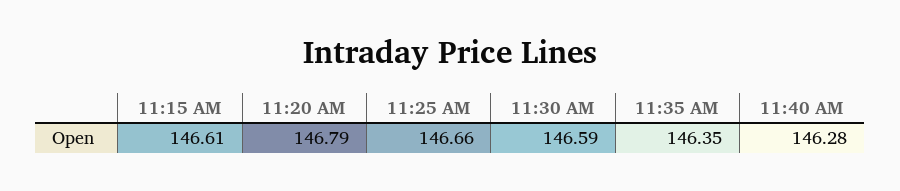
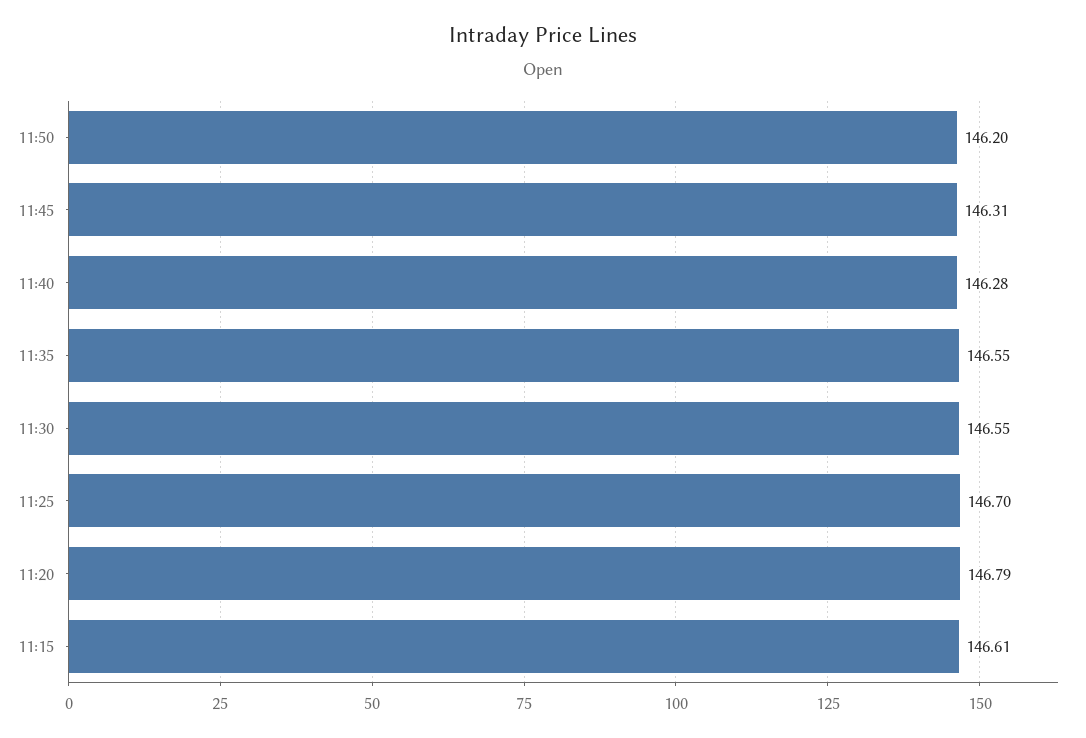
11:25 AM: 146.66 -> 146.7
11:30 AM: 146.59 -> 146.55
11:35 AM: 146.35 -> 146.55
11:50: none -> 146.2
11:45: none -> 146.31

